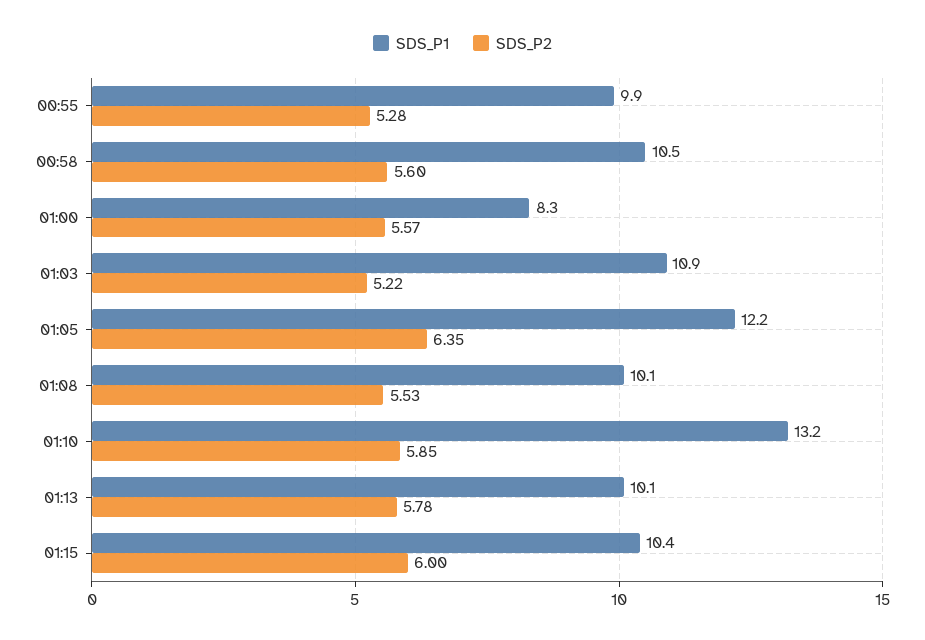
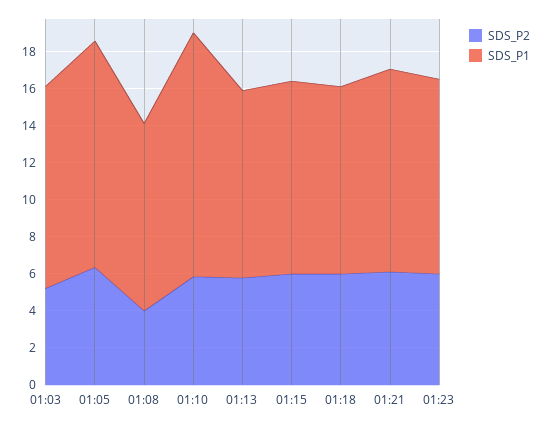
SDS_P1, 00:55: 9.9 -> none
SDS_P2, 00:55: 5.28 -> none
SDS_P1, 00:58: 10.5 -> none
SDS_P2, 00:58: 5.6 -> none
SDS_P1, 01:00: 8.3 -> none
SDS_P2, 01:00: 5.57 -> none
SDS_P2, 01:08: 5.53 -> 4
SDS_P2, 01:18: none -> 6
SDS_P1, 01:18: none -> 10
SDS_P2, 01:21: none -> 6
SDS_P1, 01:21: none -> 11
SDS_P2, 01:23: none -> 6
SDS_P1, 01:23: none -> 10.5

